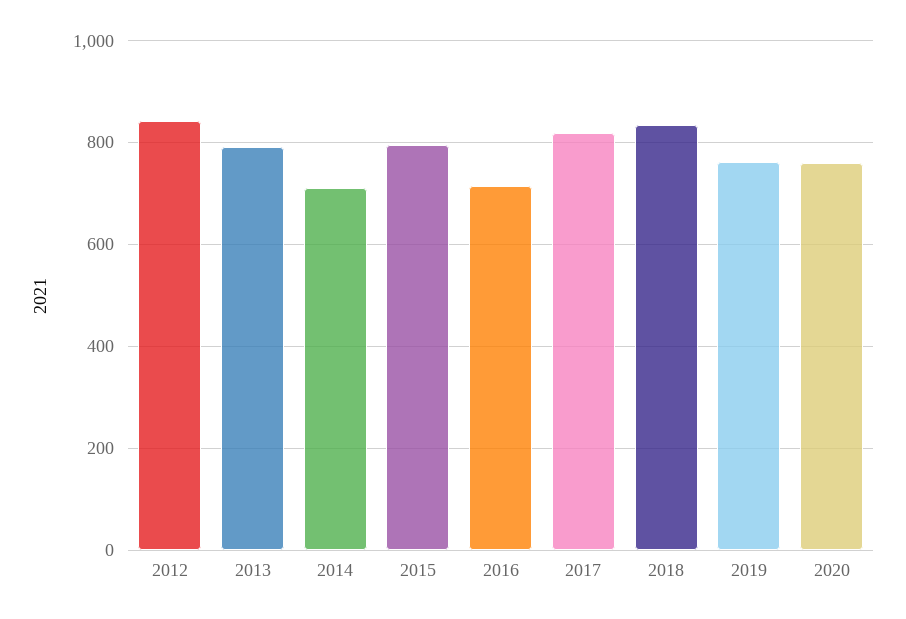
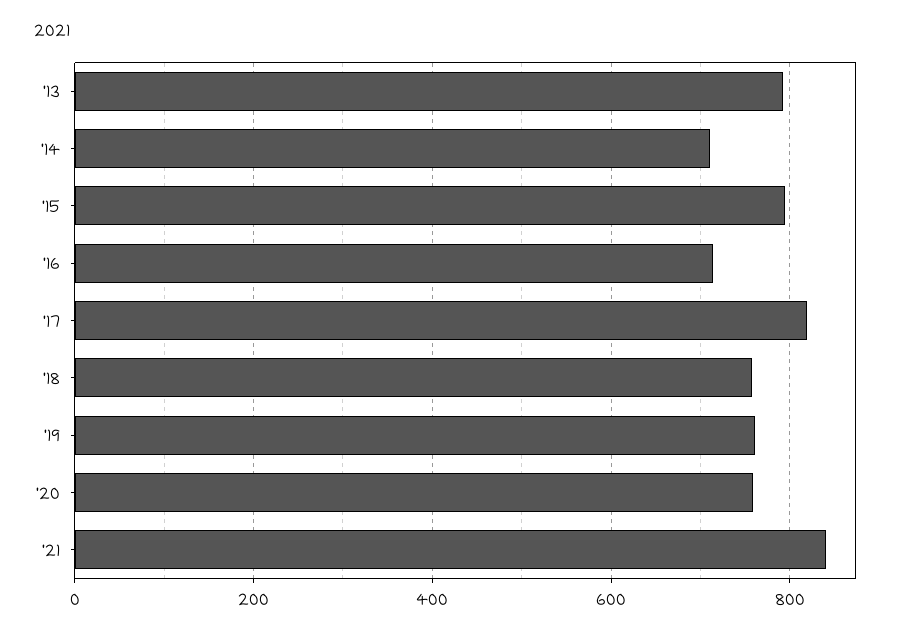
2012: 840 -> none
2018: 840 -> 760
'21: none -> 840

